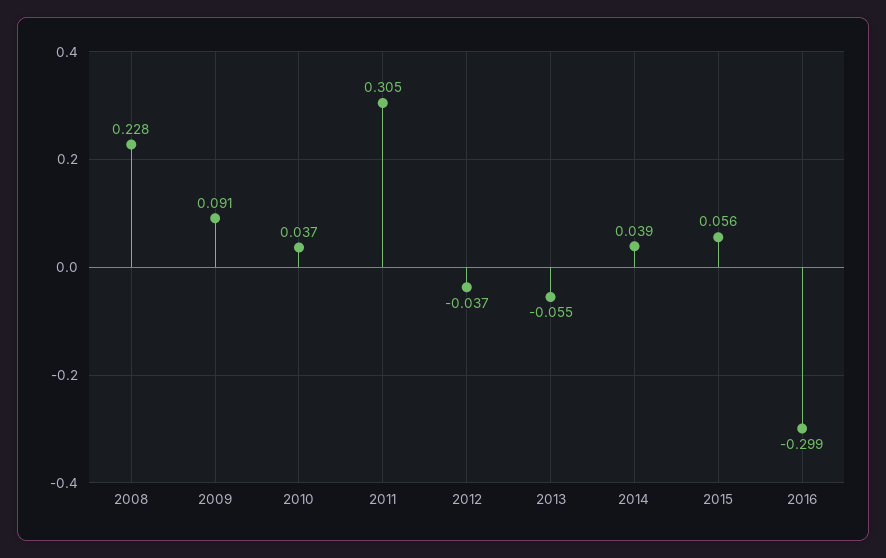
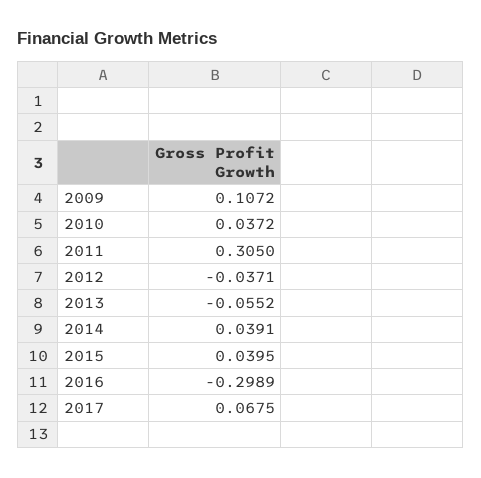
2008: 0.228 -> none
2009: 0.091 -> 0.1072
2015: 0.056 -> 0.0395
2017: none -> 0.0675

